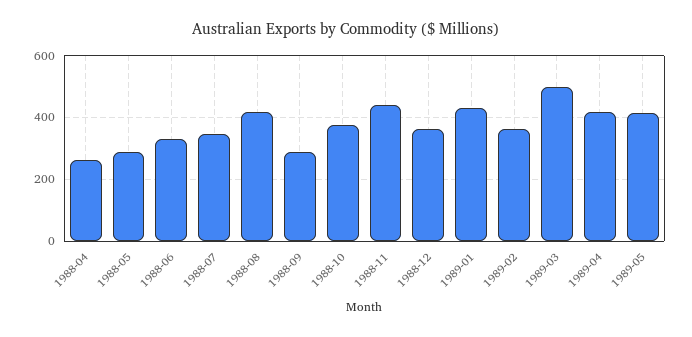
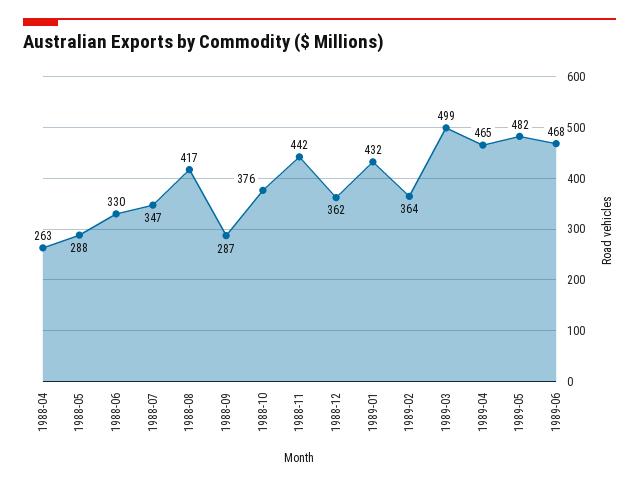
1989-04: 420 -> 465
1989-05: 420 -> 482
1989-06: none -> 468

